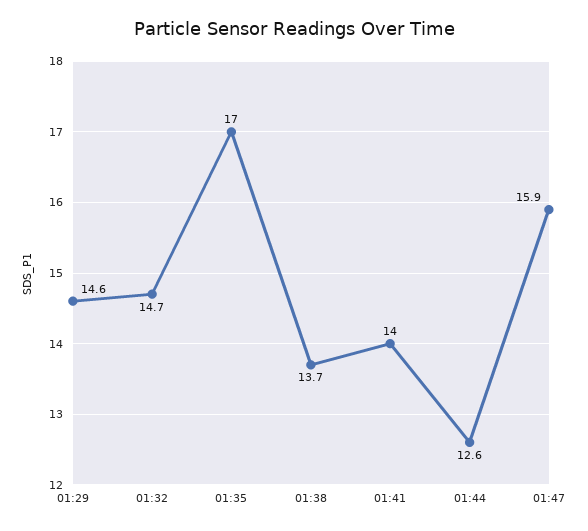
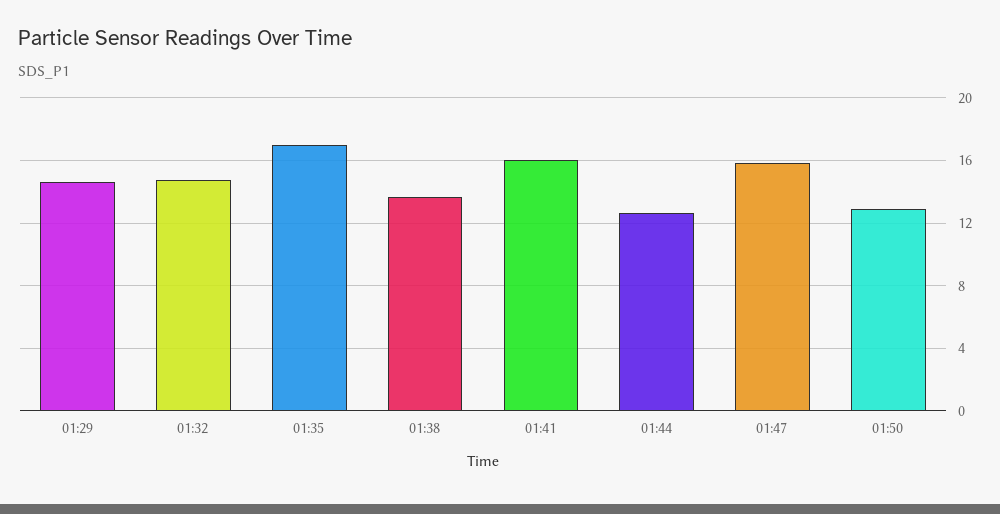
01:41: 14 -> 16
01:50: none -> 13

